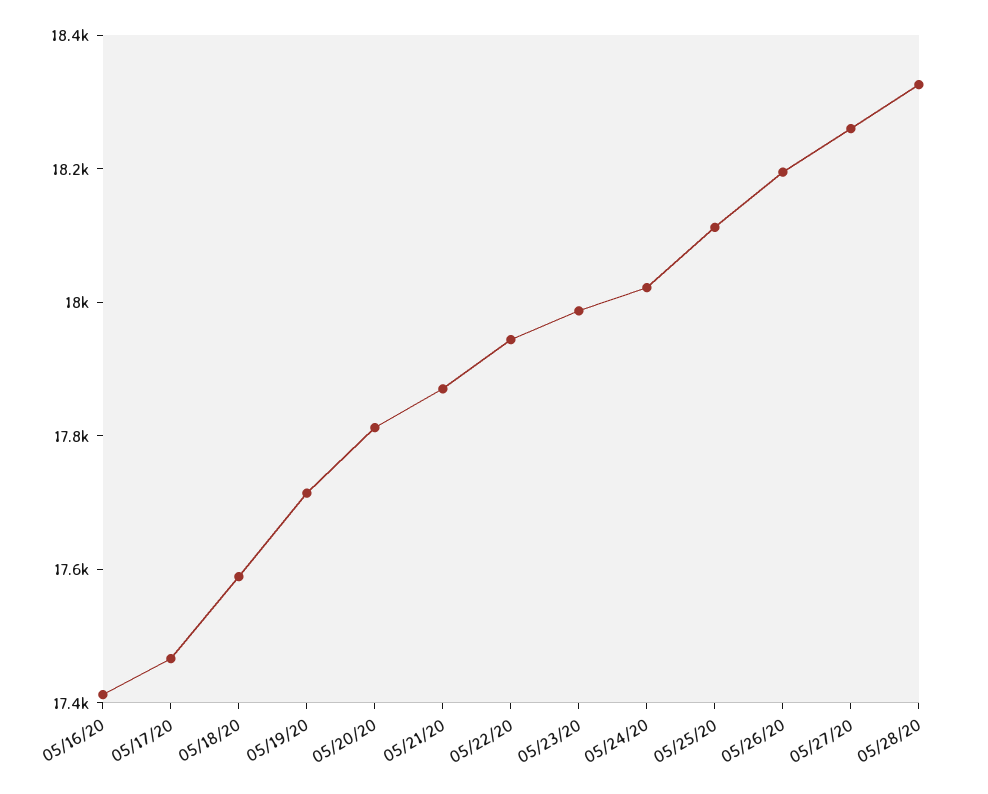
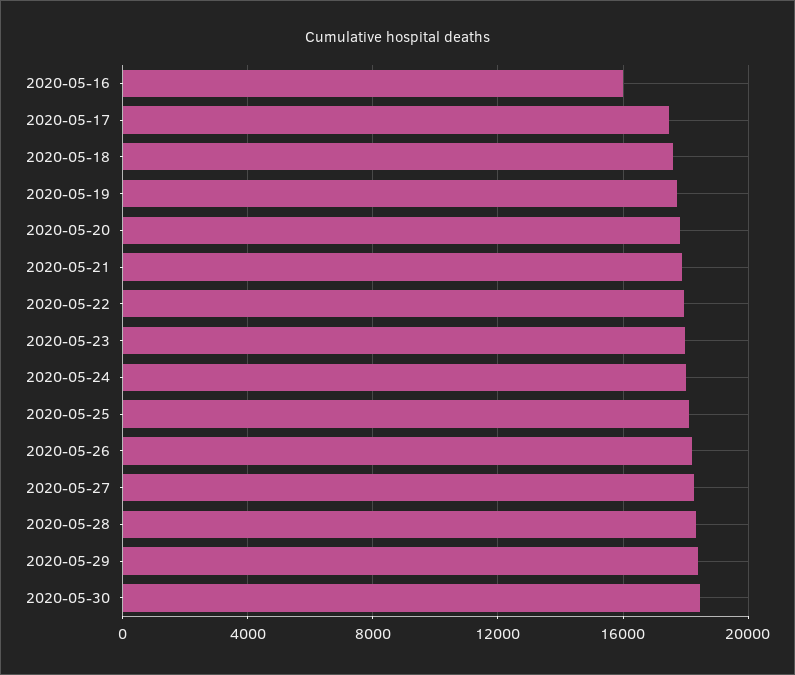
05/16/20: 17400 -> 16000
2020-05-29: none -> 18500
2020-05-30: none -> 18500

